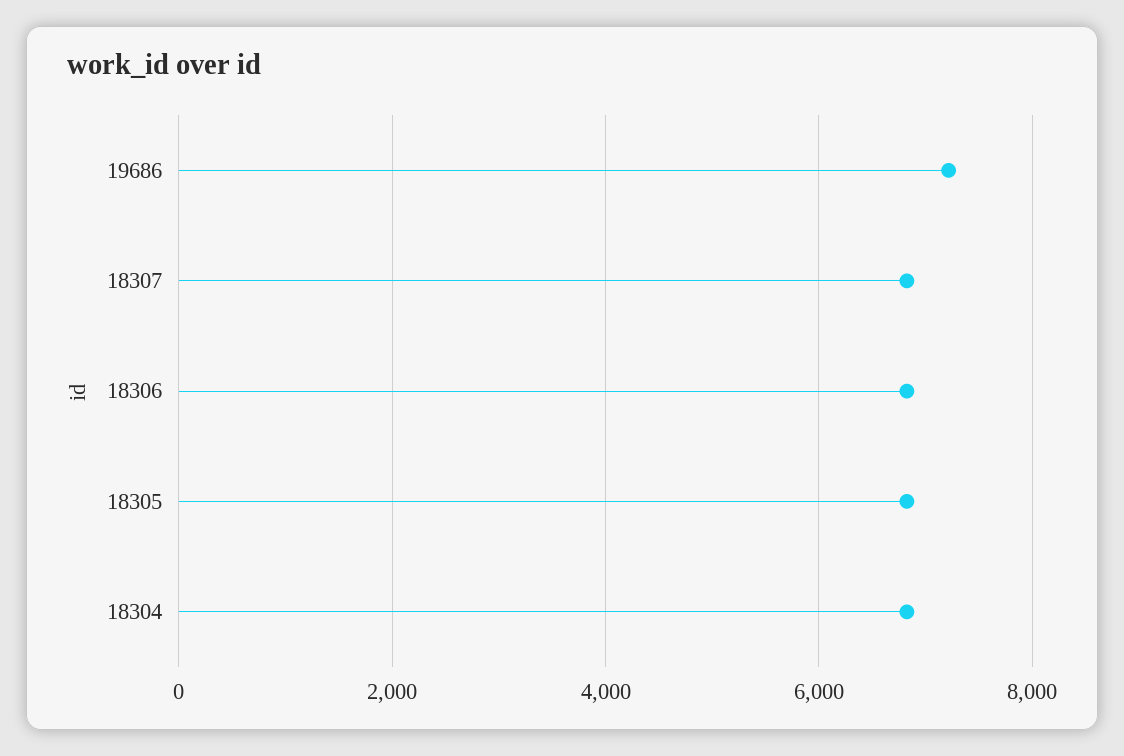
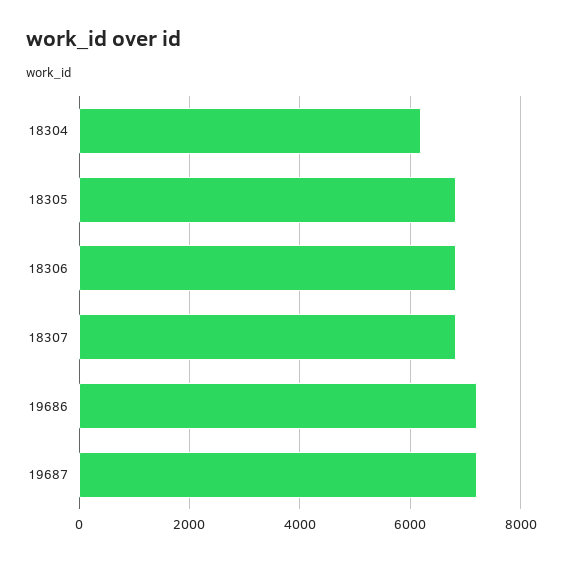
18304: 6800 -> 6200
19687: none -> 7200

